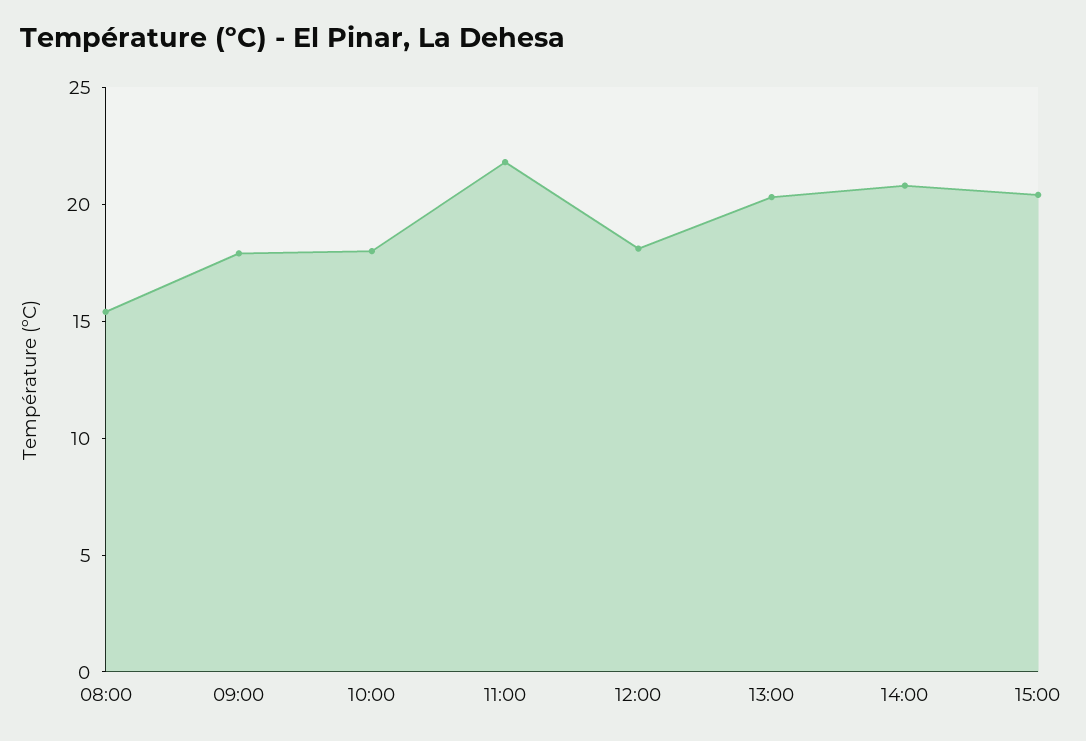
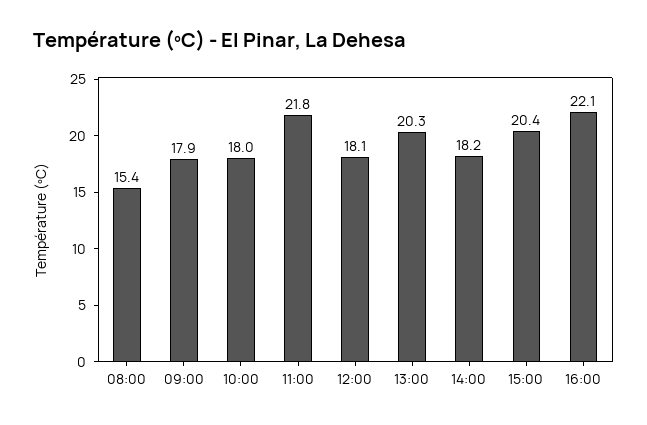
14:00: 21 -> 18.2
16:00: none -> 22.1

